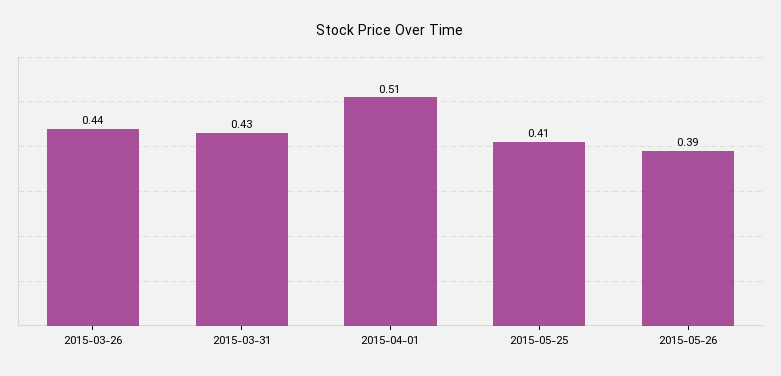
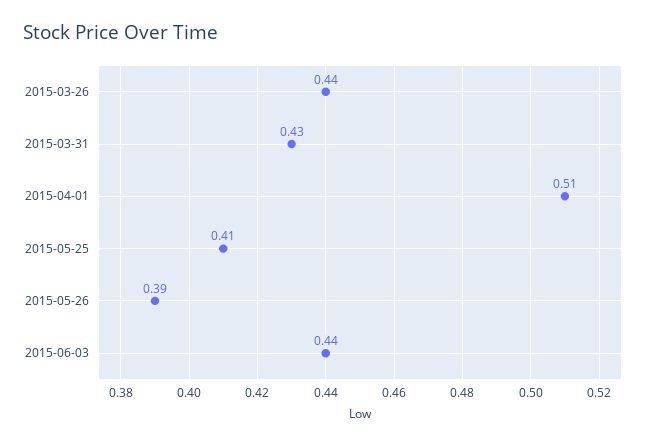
2015-06-03: none -> 0.44

